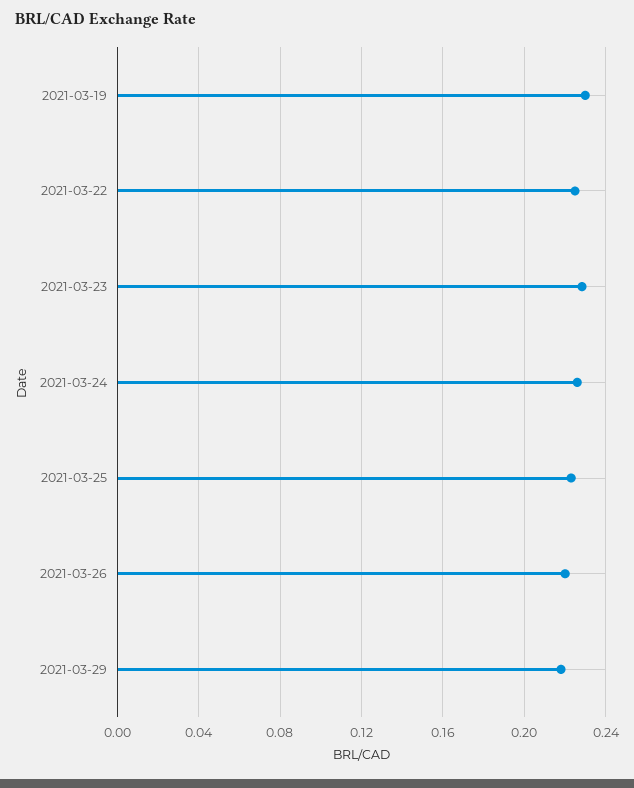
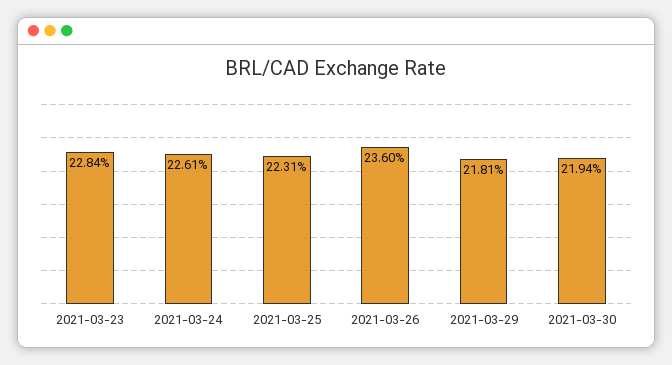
2021-03-19: 0.23 -> none
2021-03-22: 0.225 -> none
2021-03-26: 0.22 -> 0.236
2021-03-30: none -> 0.2194

